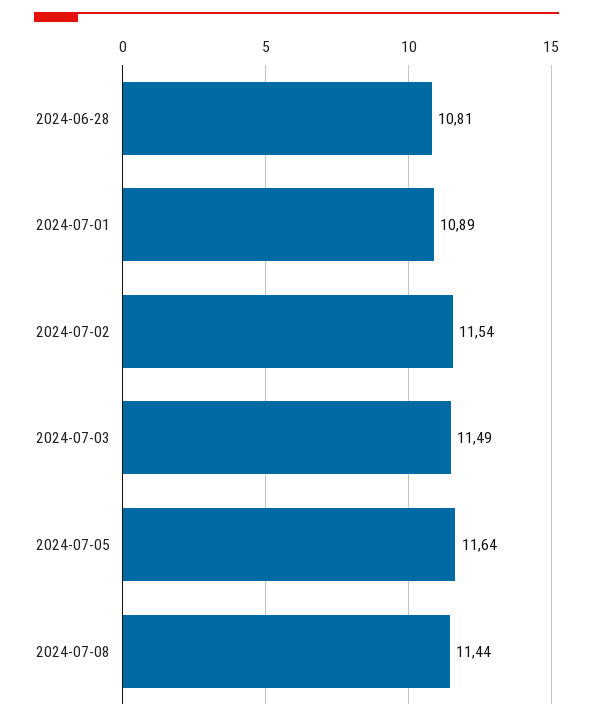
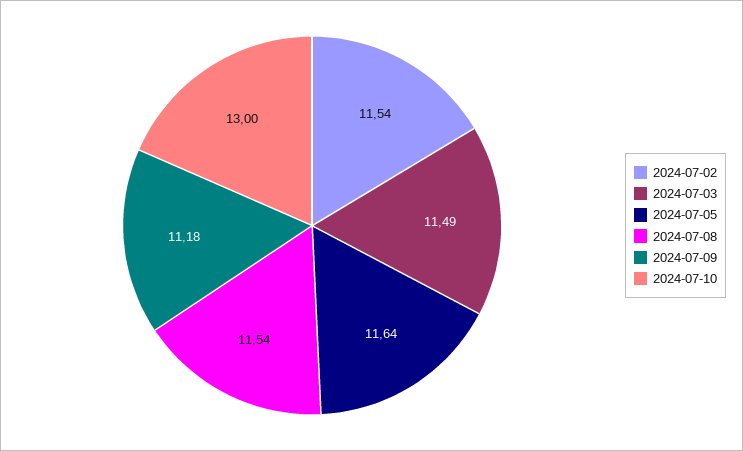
2024-06-28: 10.81 -> none
2024-07-01: 10.89 -> none
2024-07-08: 11.44 -> 11.54
2024-07-09: none -> 11.18
2024-07-10: none -> 13

